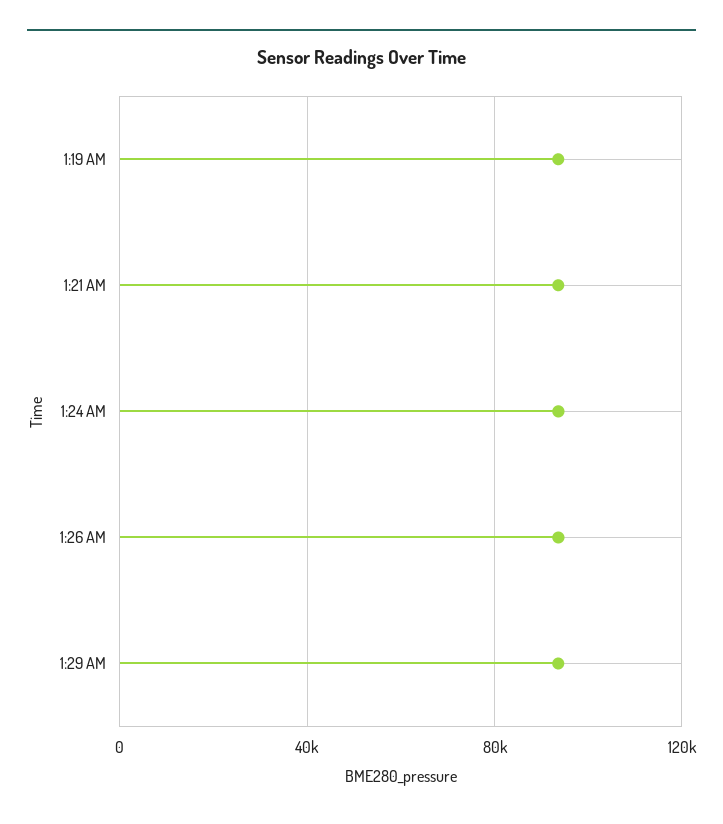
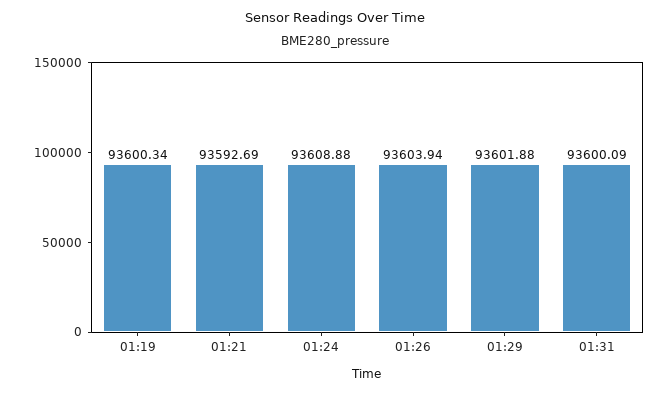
01:31: none -> 93600.09

